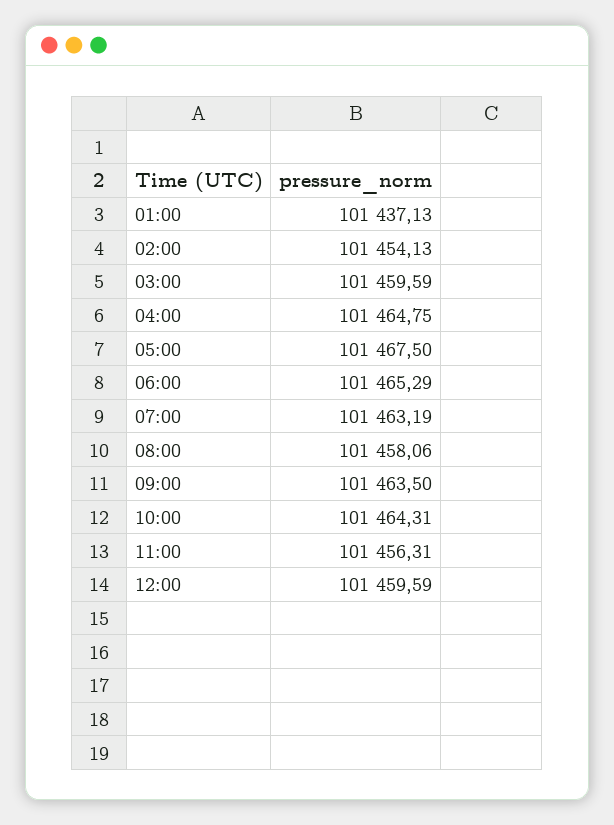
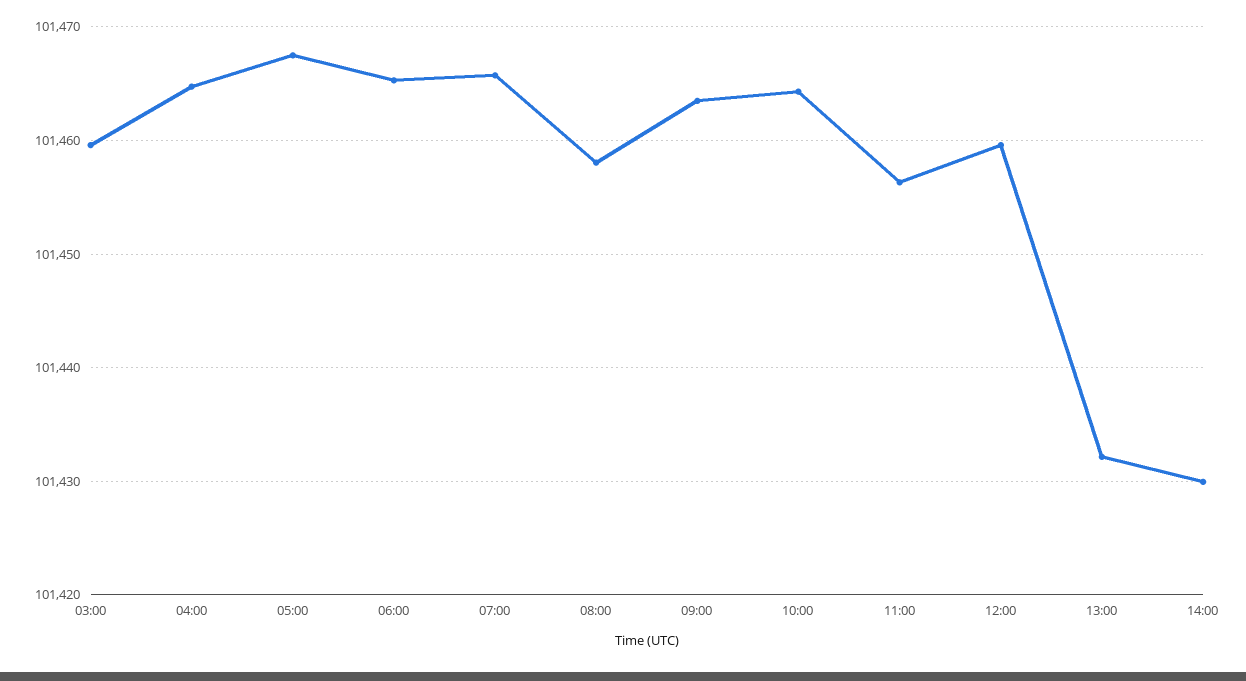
01:00: 101437.13 -> none
02:00: 101454.13 -> none
07:00: 101463.19 -> 101466
13:00: none -> 101432
14:00: none -> 101430

